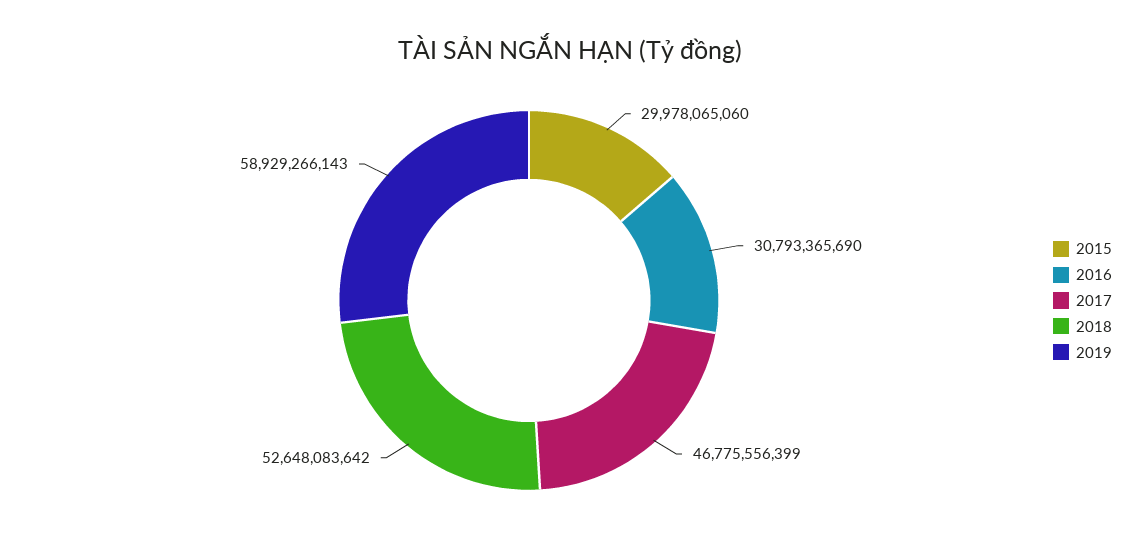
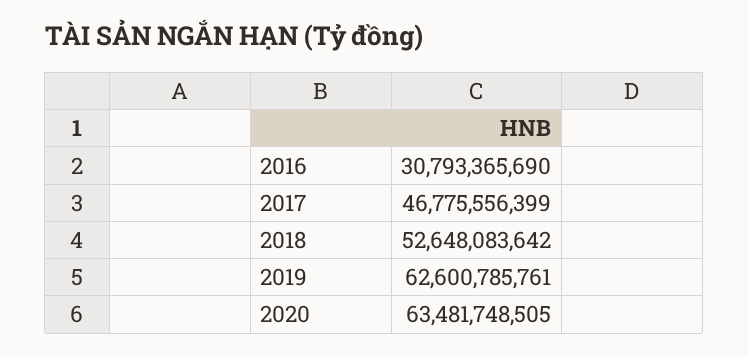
2015: 29978065060 -> none
2019: 58929266143 -> 62600785761
2020: none -> 63481748505

